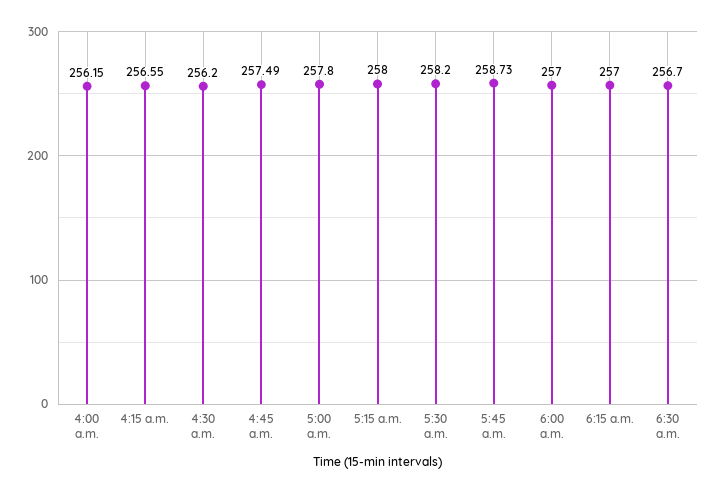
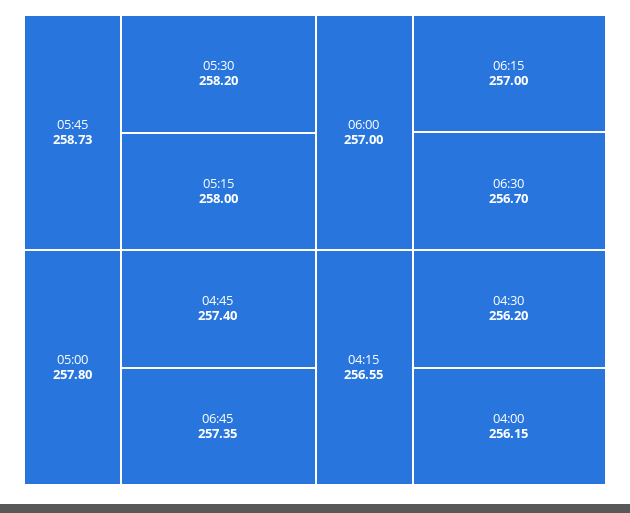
4:45 a.m.: 257.49 -> 257.4
06:45: none -> 257.35

